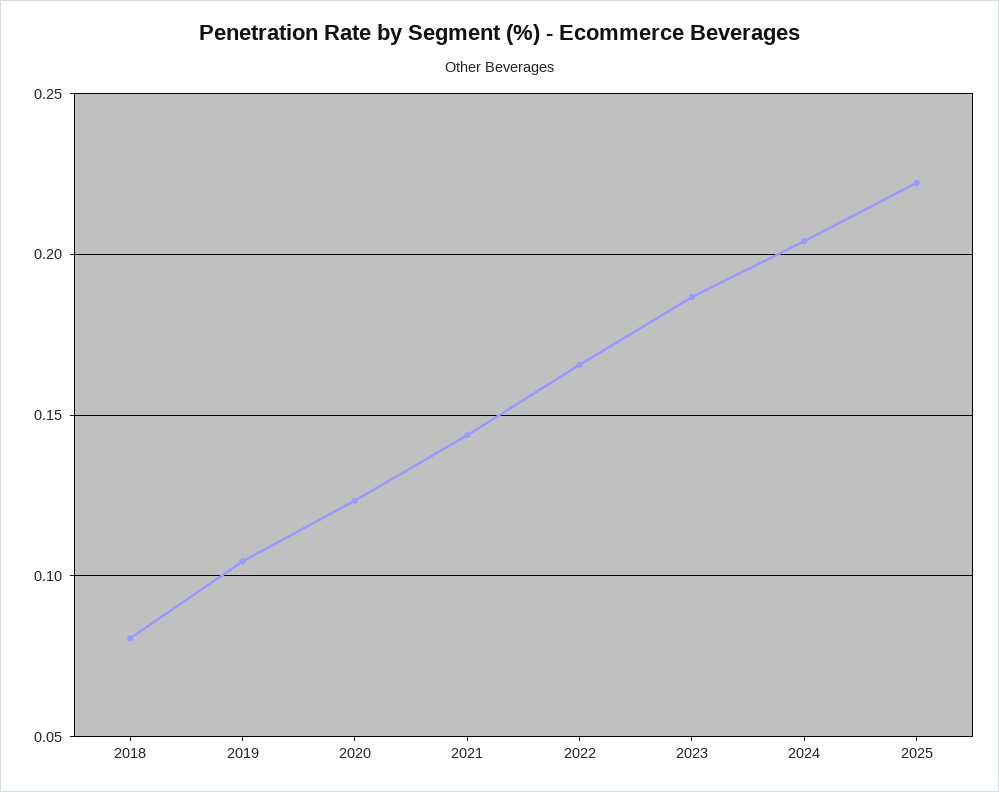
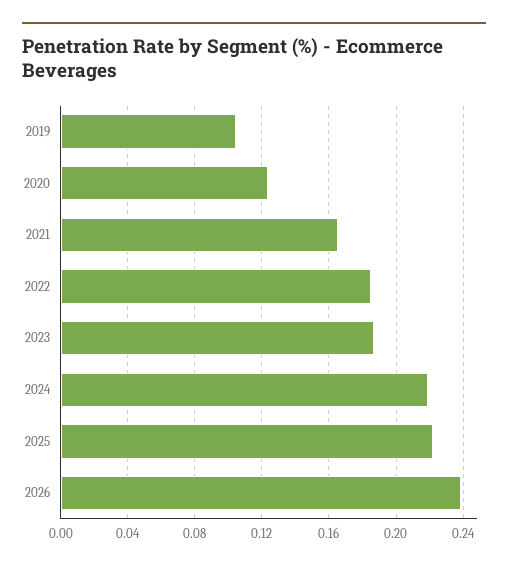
2018: 0.08 -> none
2021: 0.145 -> 0.165
2022: 0.165 -> 0.185
2024: 0.205 -> 0.22
2026: none -> 0.24

